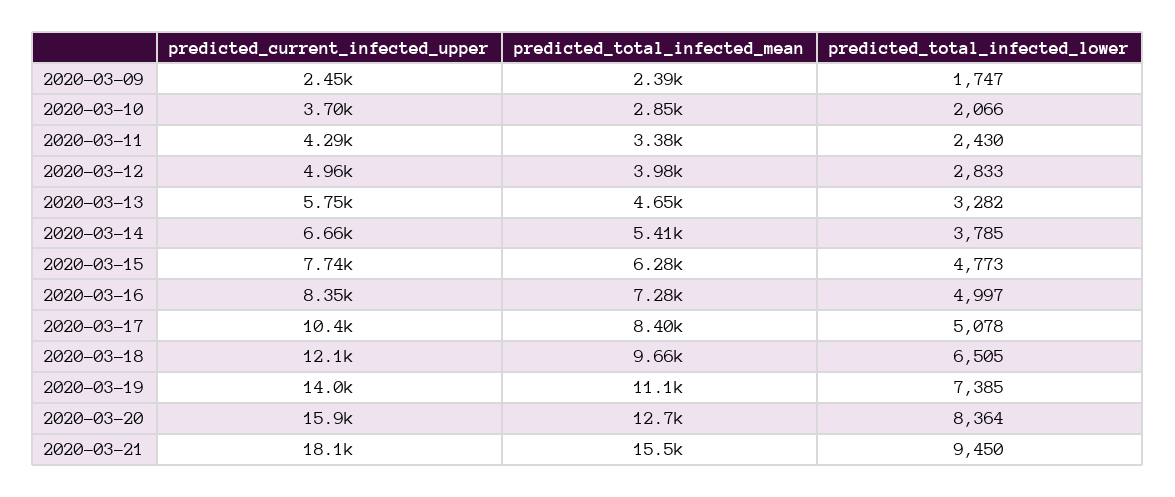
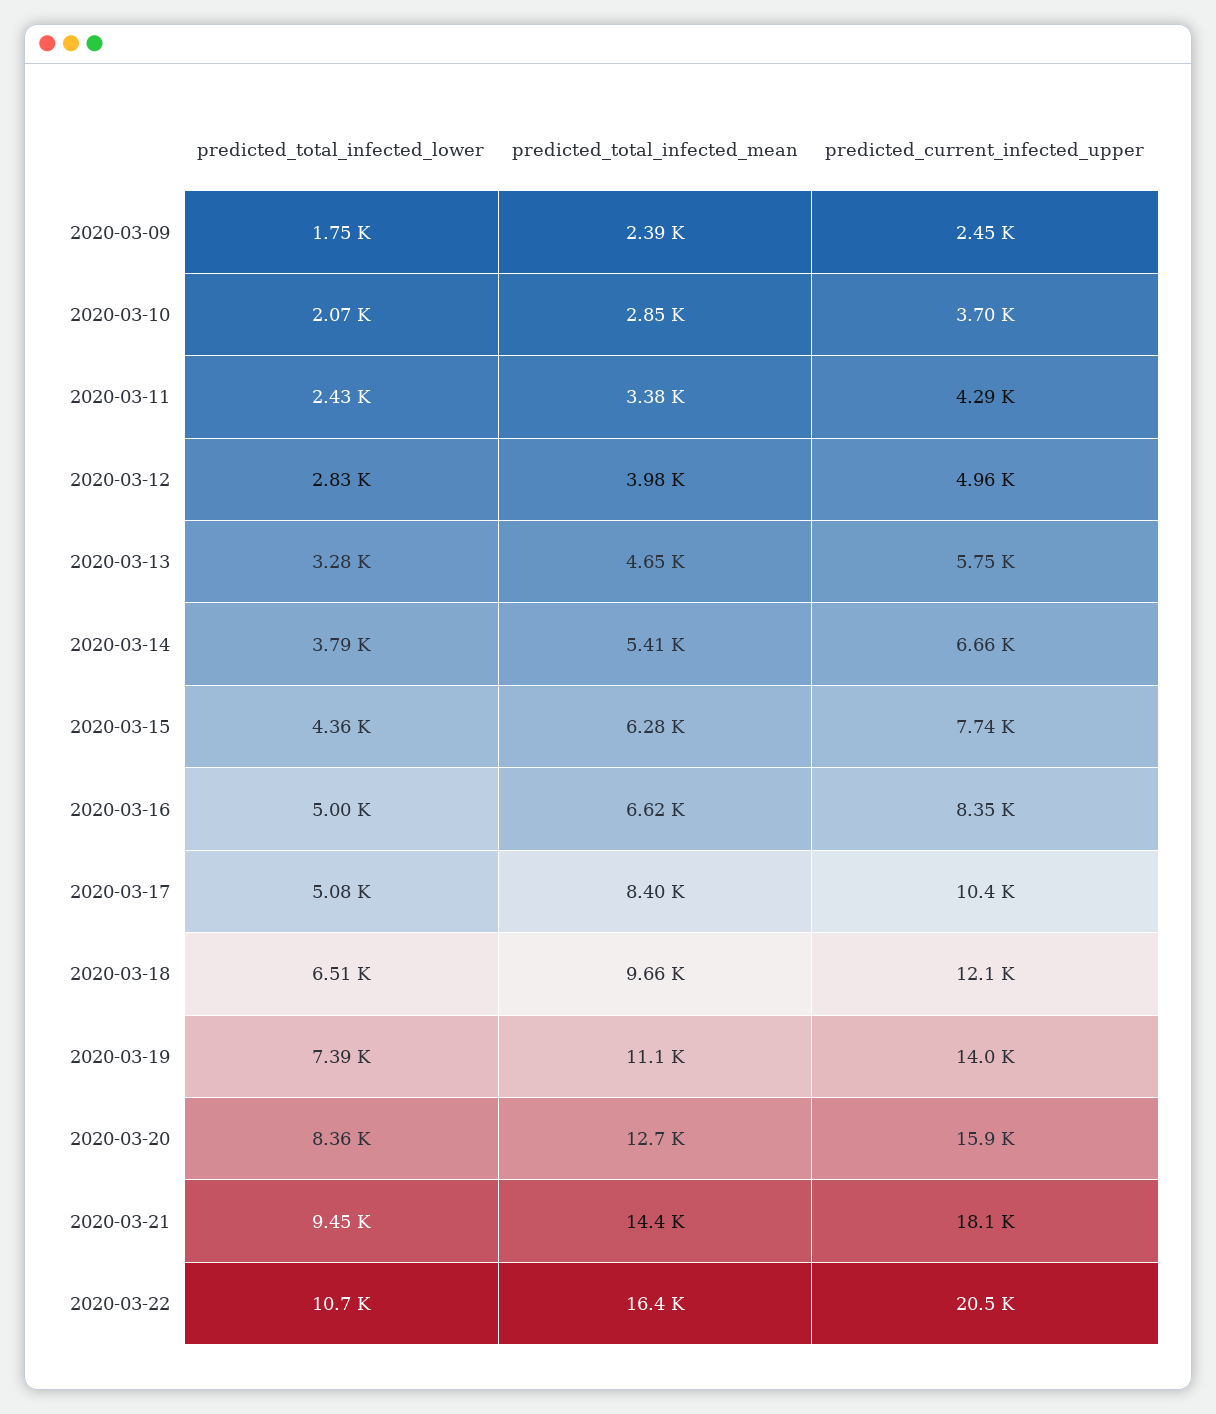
predicted_total_infected_lower, 2020-03-15: 4773 -> 4360
predicted_total_infected_mean, 2020-03-16: 7280 -> 6620
predicted_total_infected_mean, 2020-03-21: 15500 -> 14400
predicted_total_infected_lower, 2020-03-22: none -> 10700
predicted_total_infected_mean, 2020-03-22: none -> 16400
predicted_current_infected_upper, 2020-03-22: none -> 20500

